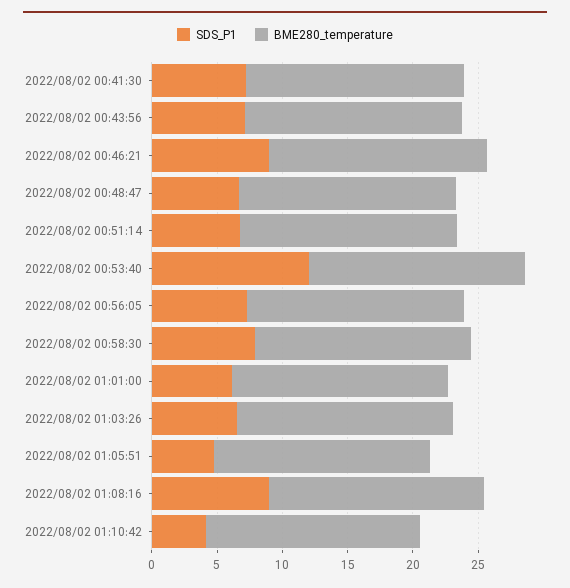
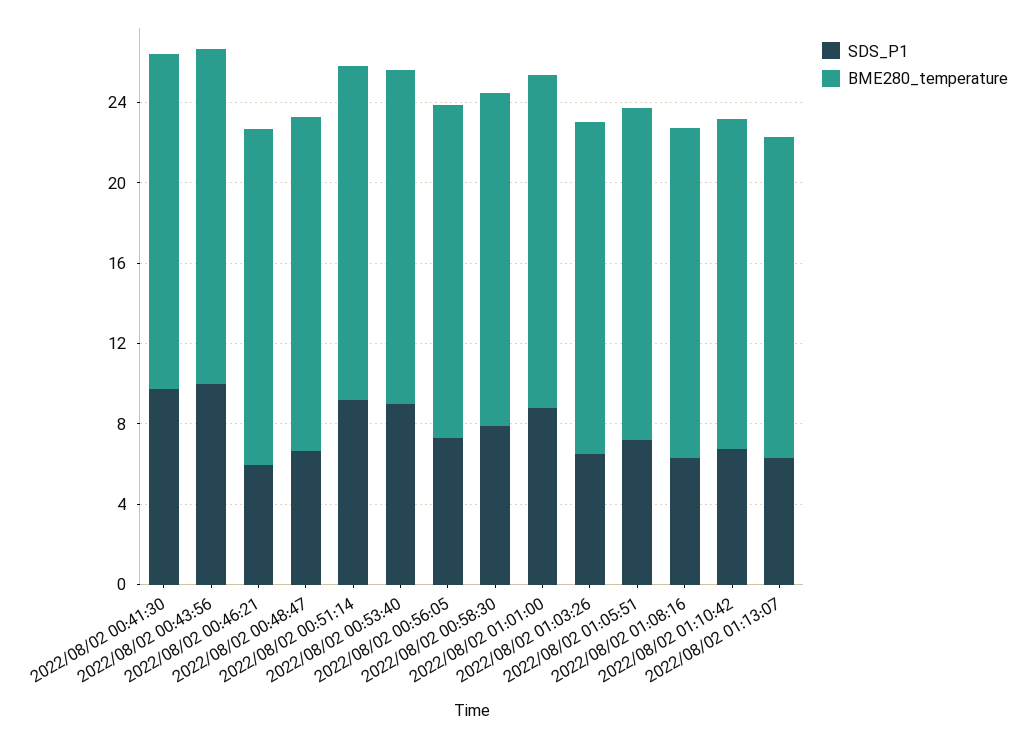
SDS_P1, 2022/08/02 00:41:30: 7 -> 10
SDS_P1, 2022/08/02 00:43:56: 7 -> 10
SDS_P1, 2022/08/02 00:46:21: 9 -> 6
SDS_P1, 2022/08/02 00:51:14: 7 -> 9
SDS_P1, 2022/08/02 00:53:40: 12 -> 9
SDS_P1, 2022/08/02 01:01:00: 6 -> 9
SDS_P1, 2022/08/02 01:05:51: 5 -> 7
SDS_P1, 2022/08/02 01:08:16: 9 -> 6
SDS_P1, 2022/08/02 01:10:42: 4 -> 7
SDS_P1, 2022/08/02 01:13:07: none -> 6
BME280_temperature, 2022/08/02 01:13:07: none -> 16

